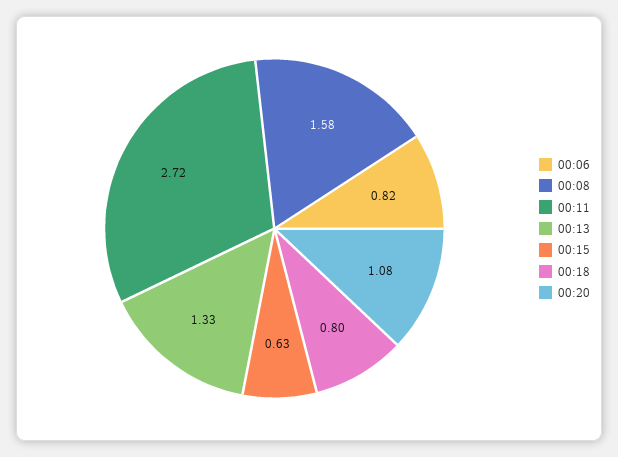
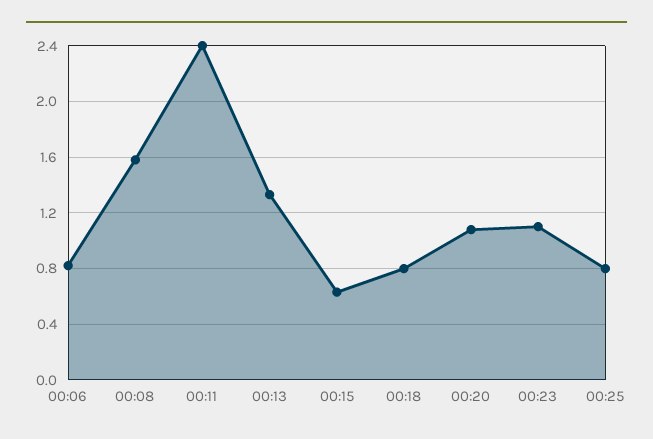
00:11: 2.72 -> 2.4
00:23: none -> 1.1
00:25: none -> 0.8

